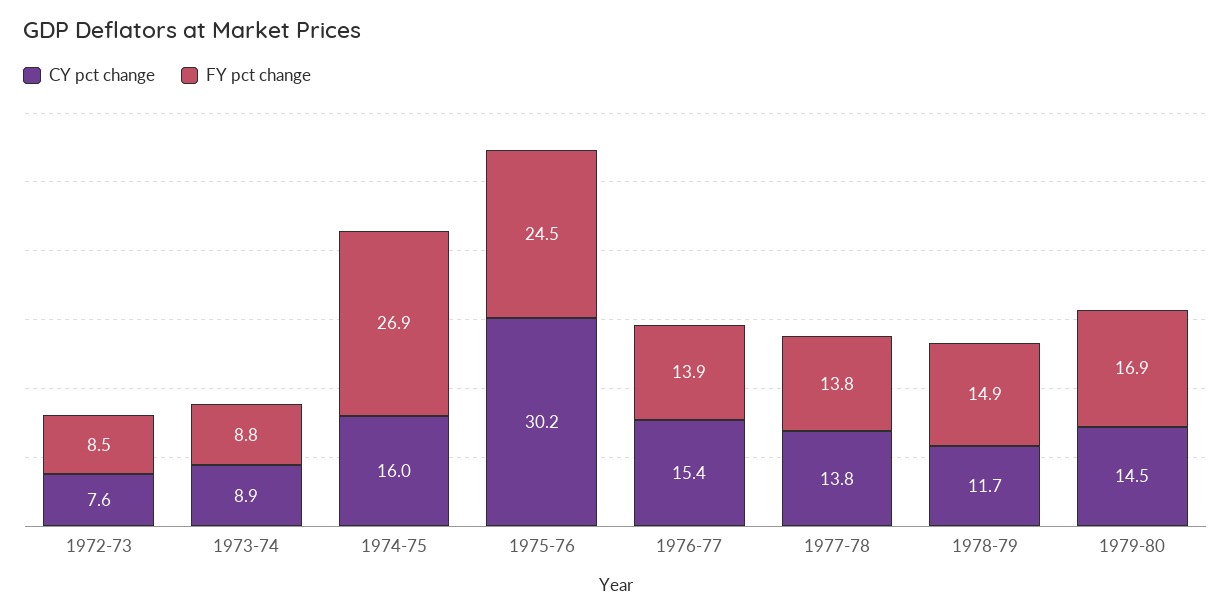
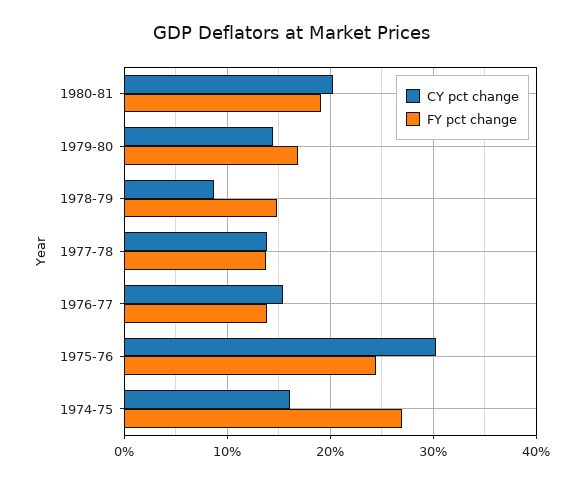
CY pct change, 1972-73: 7.6 -> none
FY pct change, 1972-73: 8.5 -> none
CY pct change, 1973-74: 8.9 -> none
FY pct change, 1973-74: 8.8 -> none
CY pct change, 1978-79: 11.7 -> 9
CY pct change, 1980-81: none -> 20
FY pct change, 1980-81: none -> 19

